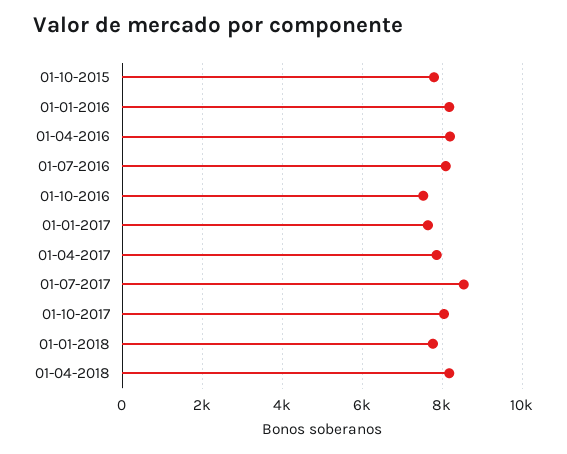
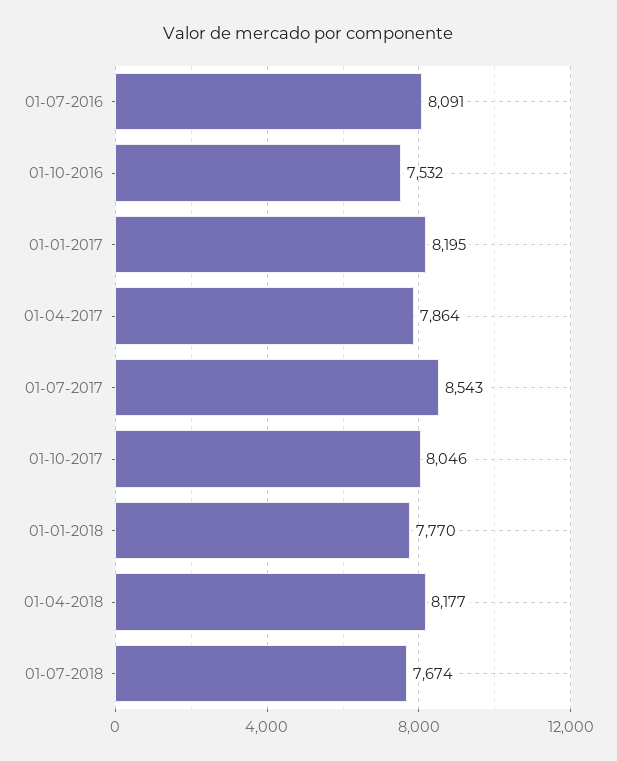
01-10-2015: 7800 -> none
01-01-2016: 8200 -> none
01-04-2016: 8200 -> none
01-01-2017: 7600 -> 8195
01-07-2018: none -> 7674

